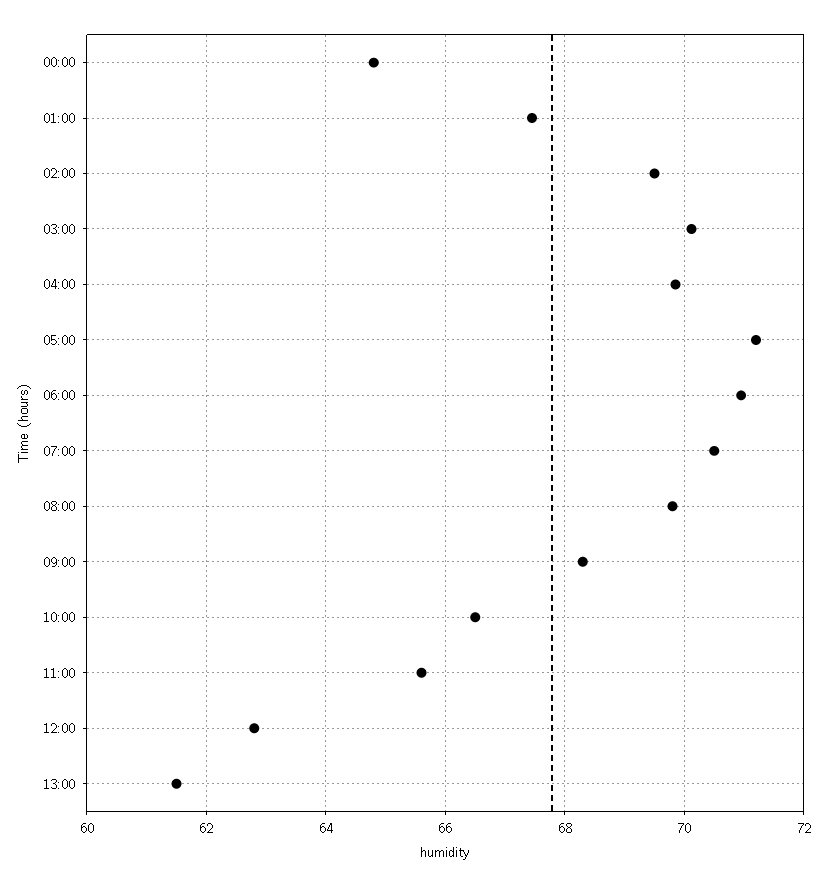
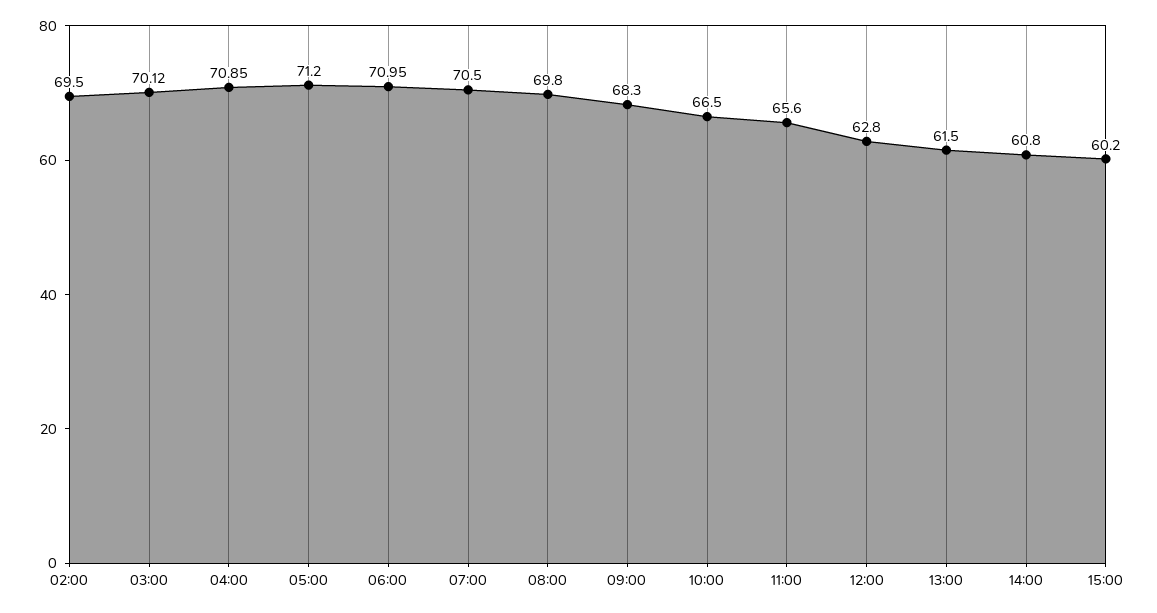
00:00: 64.8 -> none
01:00: 67.4 -> none
04:00: 69.8 -> 70.85
14:00: none -> 60.8
15:00: none -> 60.2

